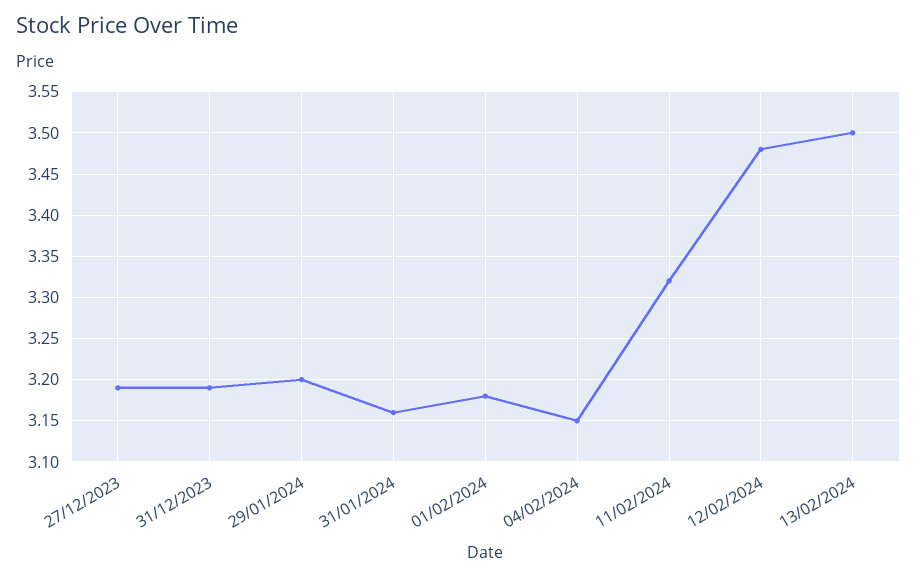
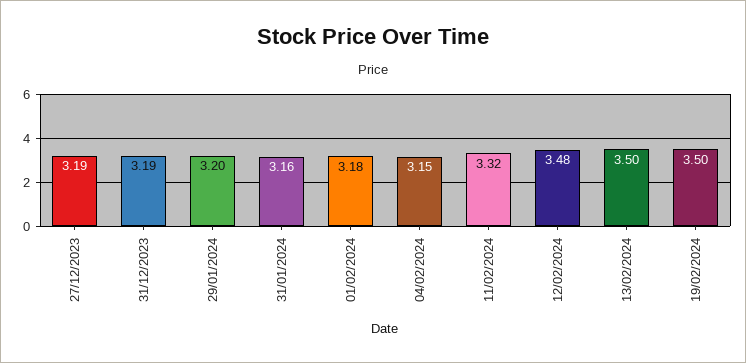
19/02/2024: none -> 3.5

